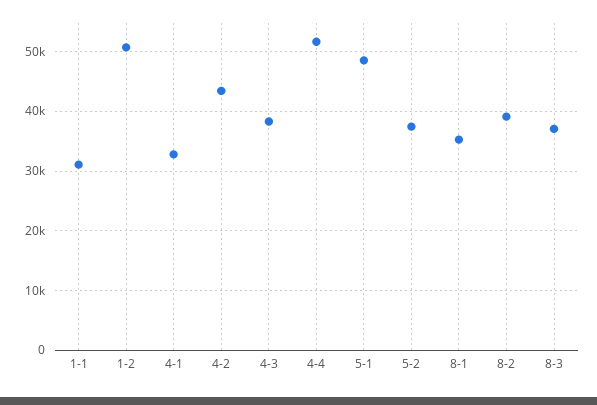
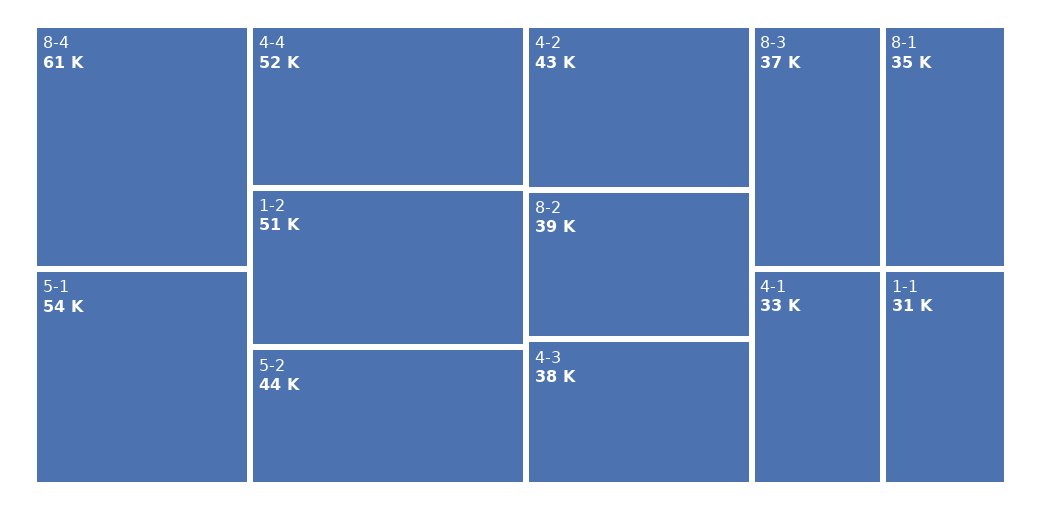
5-1: 48000 -> 54000
5-2: 38000 -> 44000
8-4: none -> 61000

